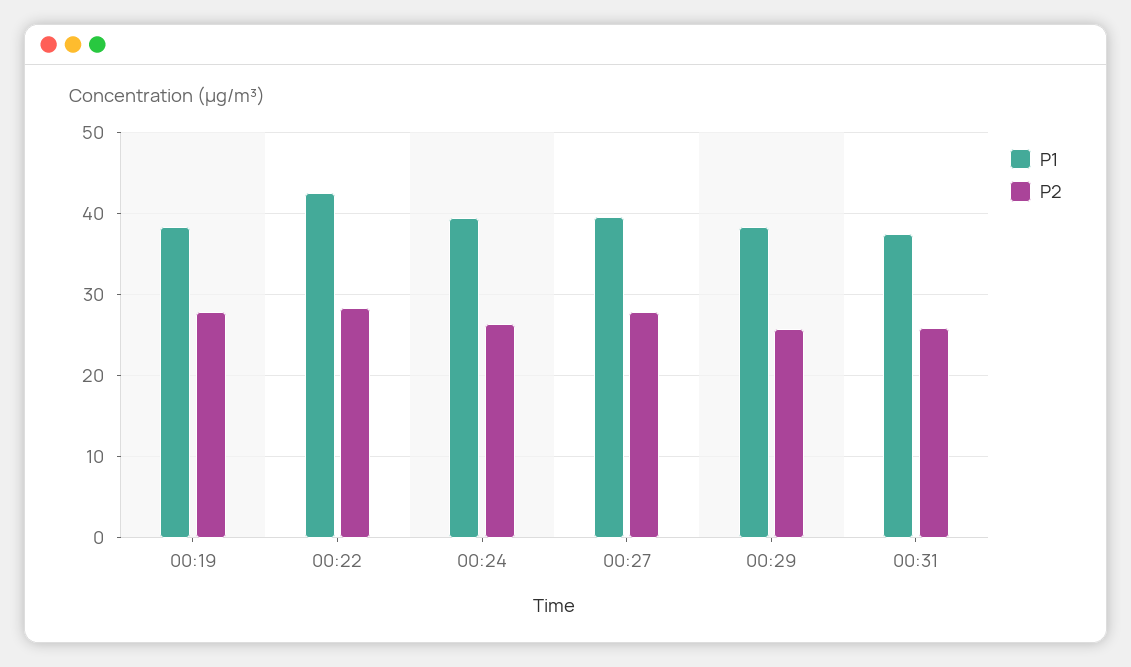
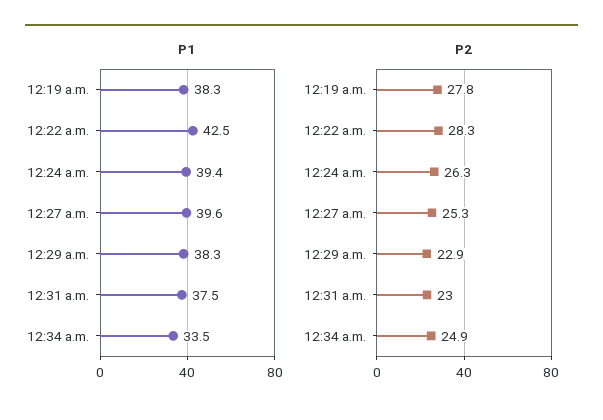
P2, 00:27: 28 -> 25.3
P2, 00:29: 26 -> 22.9
P2, 00:31: 26 -> 23
P1, 12:34 a.m.: none -> 33.5
P2, 12:34 a.m.: none -> 24.9

